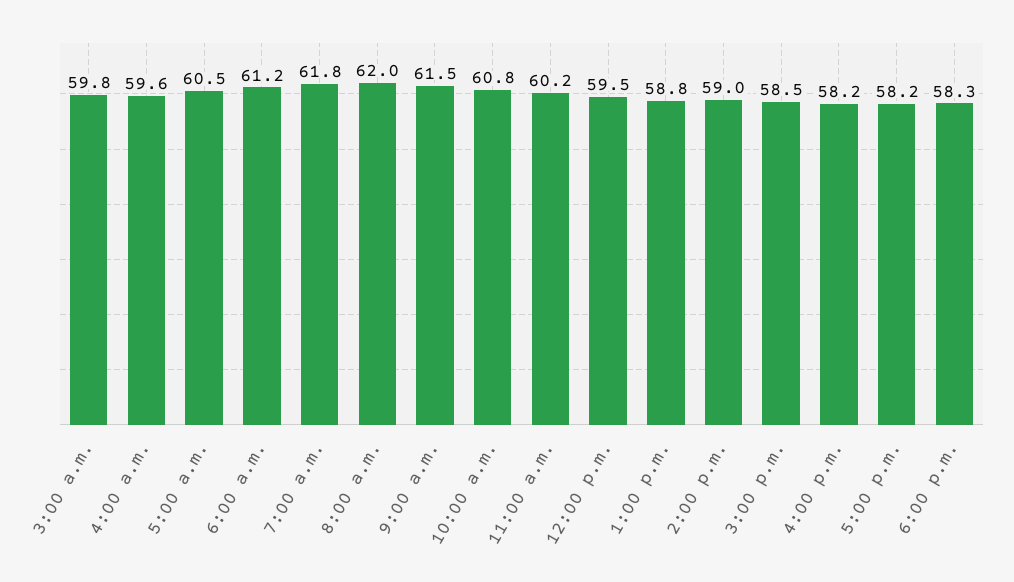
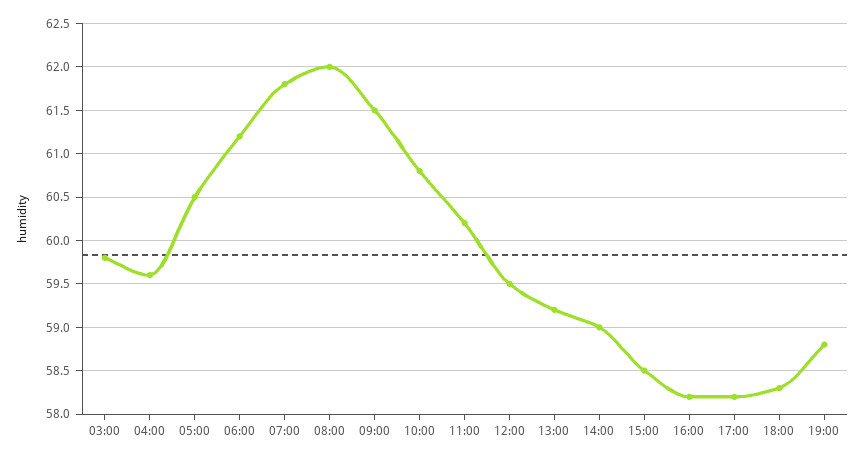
1:00 p.m.: 58.8 -> 59.2
19:00: none -> 58.8

